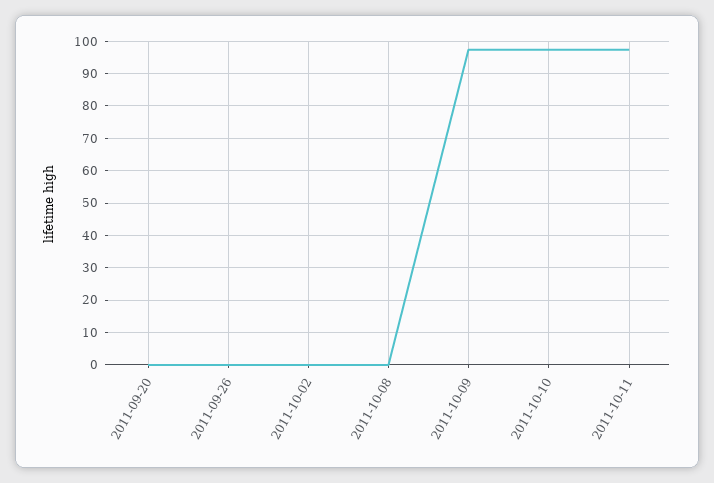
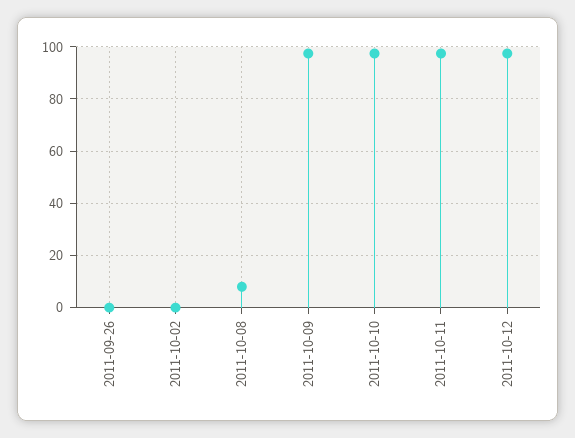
2011-09-20: 0 -> none
2011-10-08: 0 -> 7.5
2011-10-12: none -> 97.5

